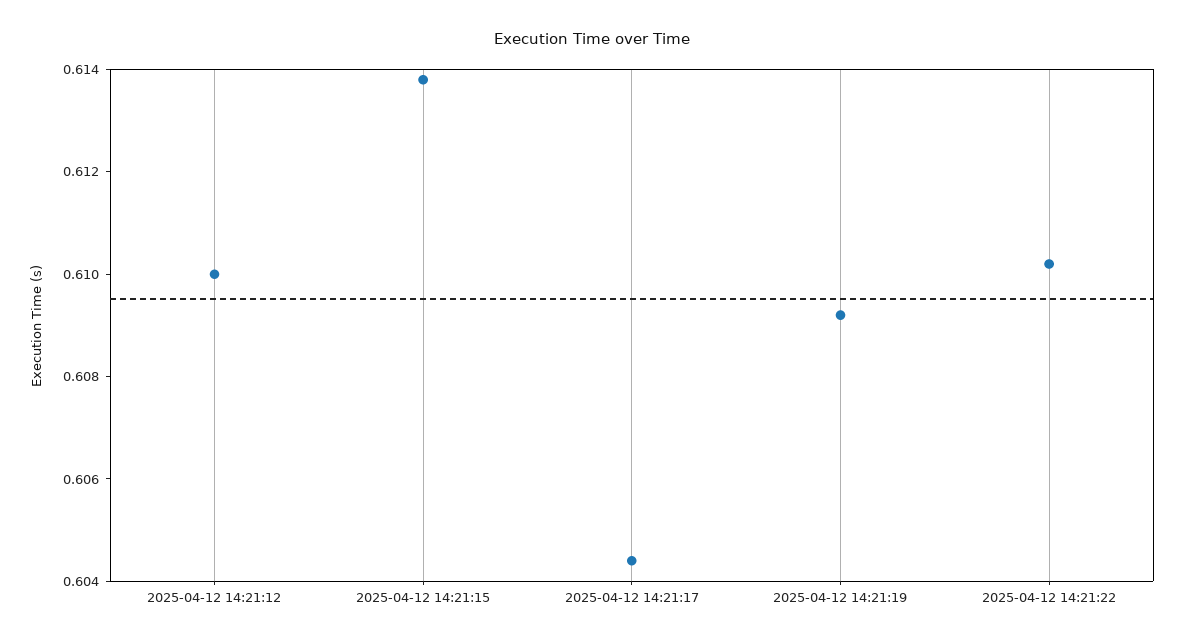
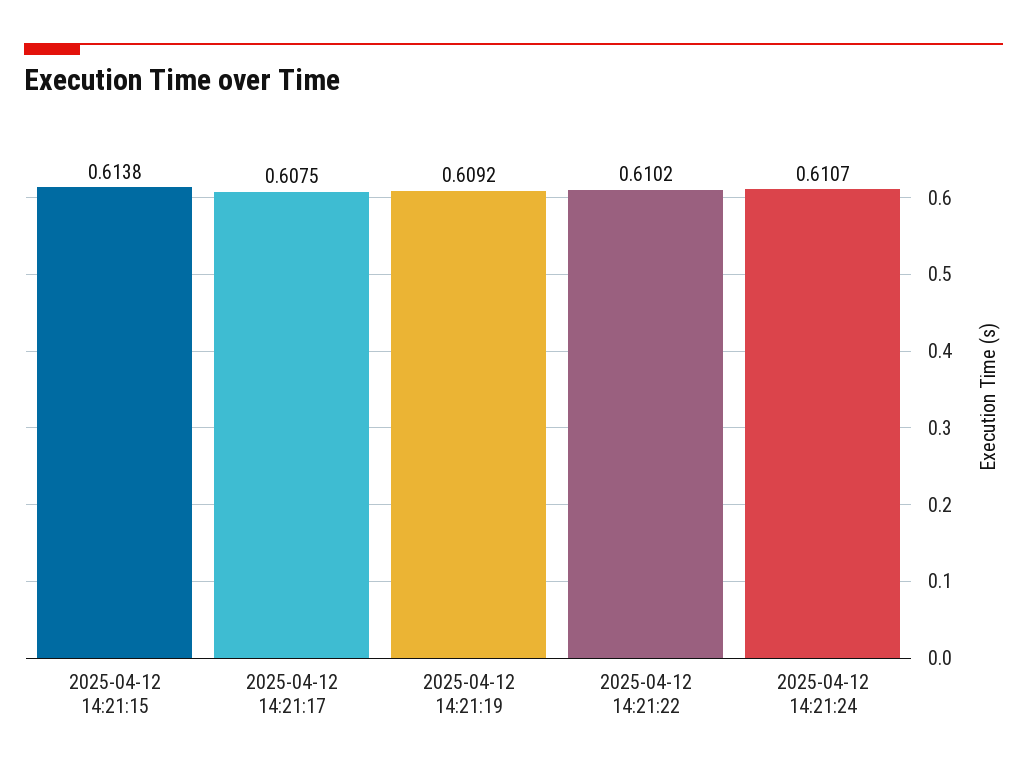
2025-04-12 14:21:12: 0.61 -> none
2025-04-12 14:21:17: 0.6045 -> 0.6075
2025-04-12 14:21:24: none -> 0.6107

